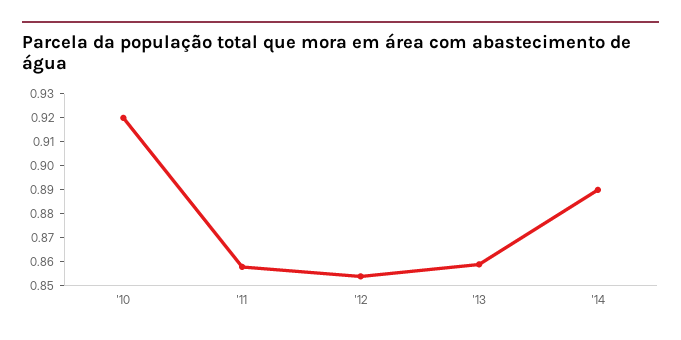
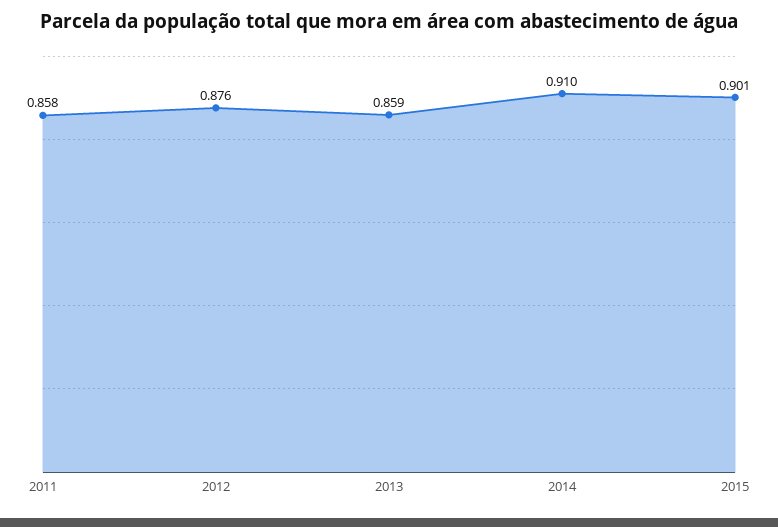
'10: 0.92 -> none
'12: 0.855 -> 0.876
'14: 0.89 -> 0.91
2015: none -> 0.901

